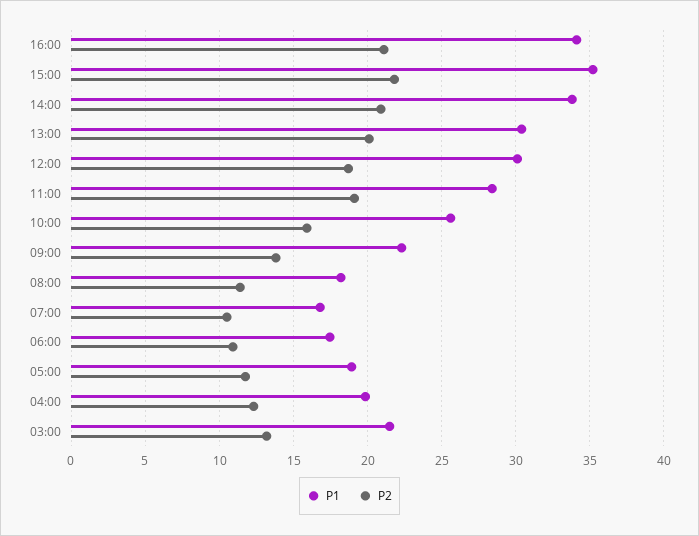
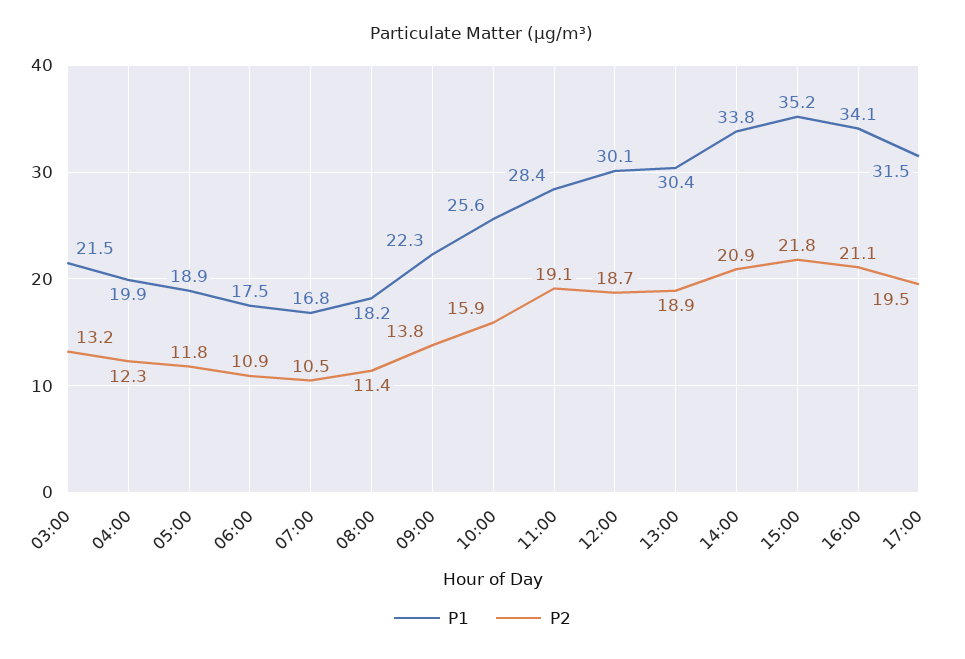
P2, 13:00: 20 -> 18.9
P1, 17:00: none -> 31.5
P2, 17:00: none -> 19.5

